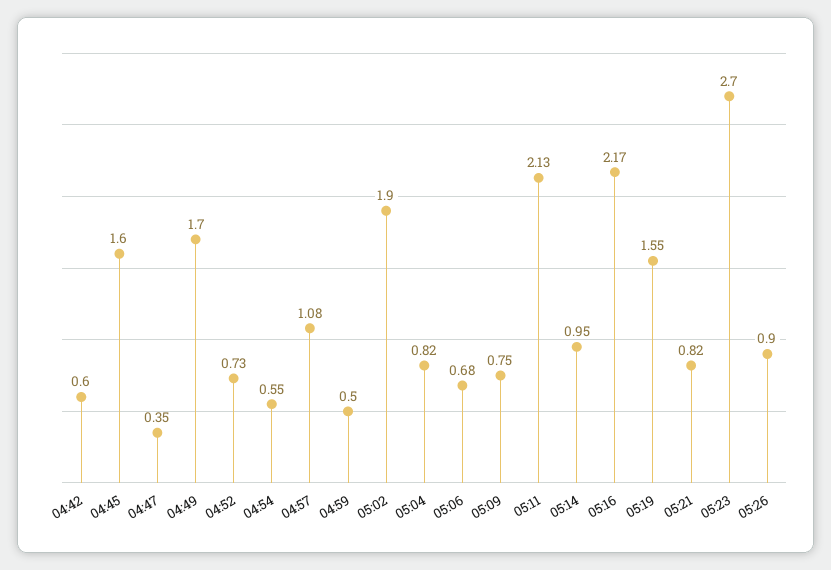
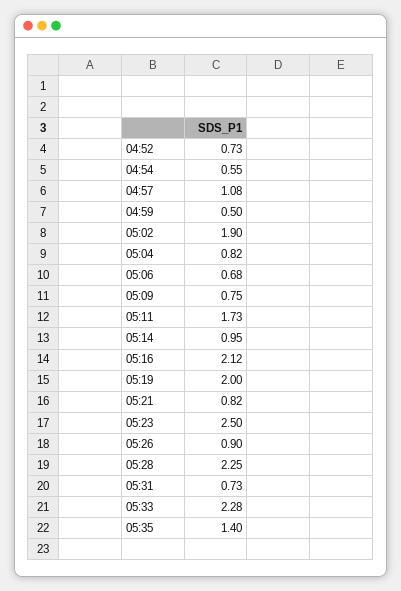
04:42: 0.6 -> none
04:45: 1.6 -> none
04:47: 0.35 -> none
04:49: 1.7 -> none
05:11: 2.13 -> 1.73
05:16: 2.17 -> 2.12
05:19: 1.55 -> 2
05:23: 2.7 -> 2.5
05:28: none -> 2.25
05:31: none -> 0.73
05:33: none -> 2.28
05:35: none -> 1.4

